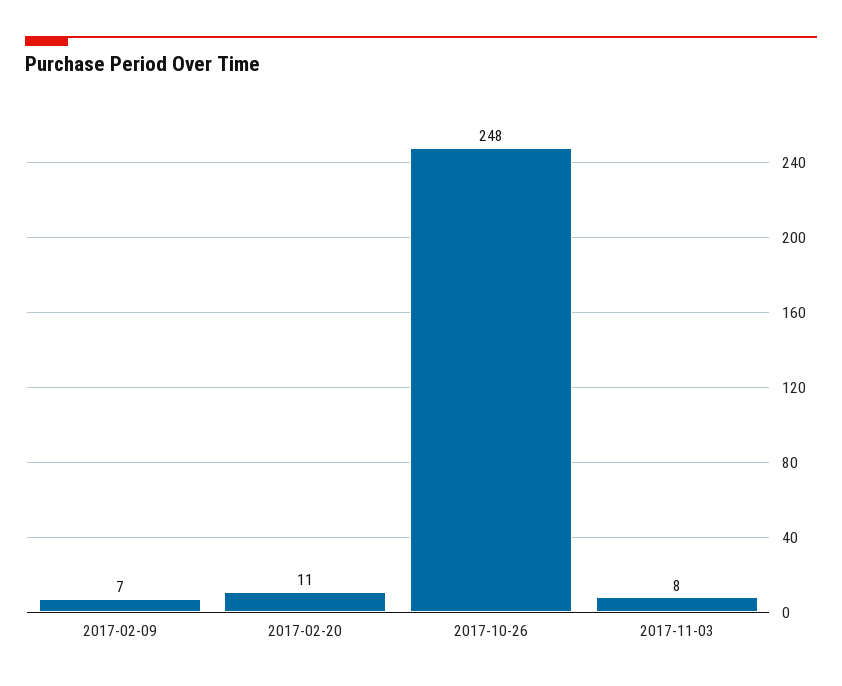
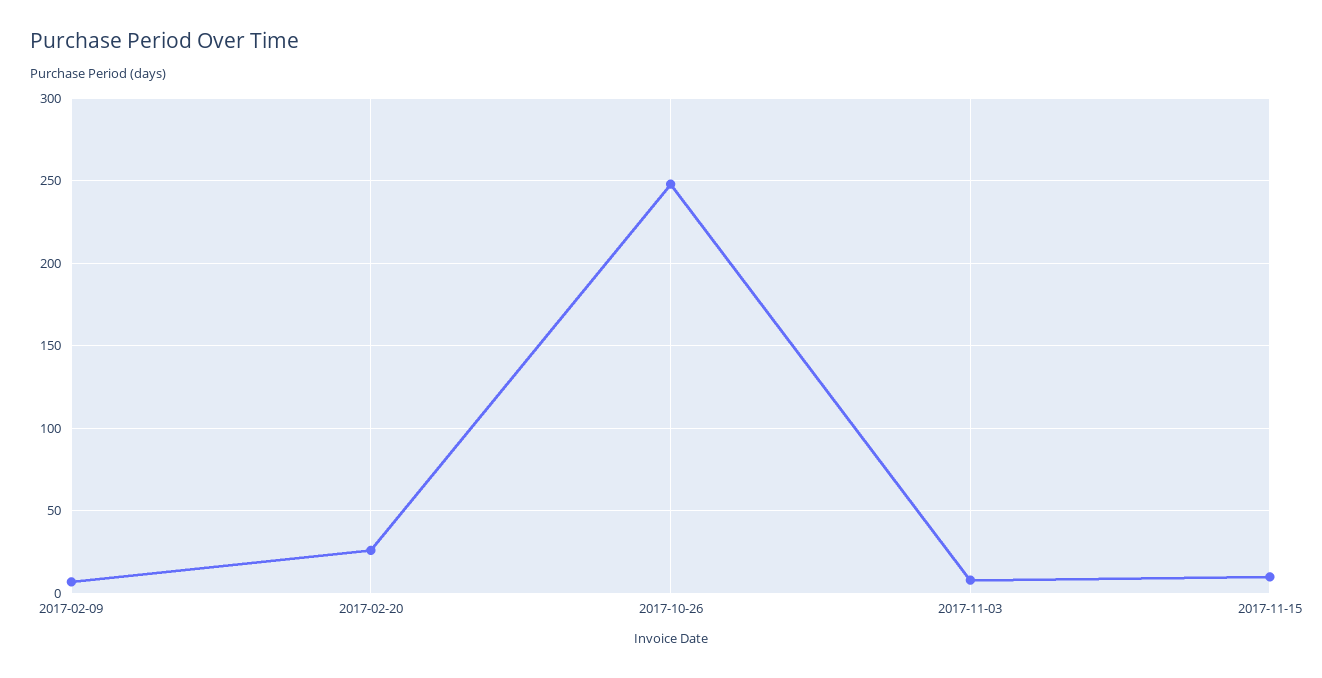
2017-02-20: 11 -> 25
2017-11-15: none -> 10

